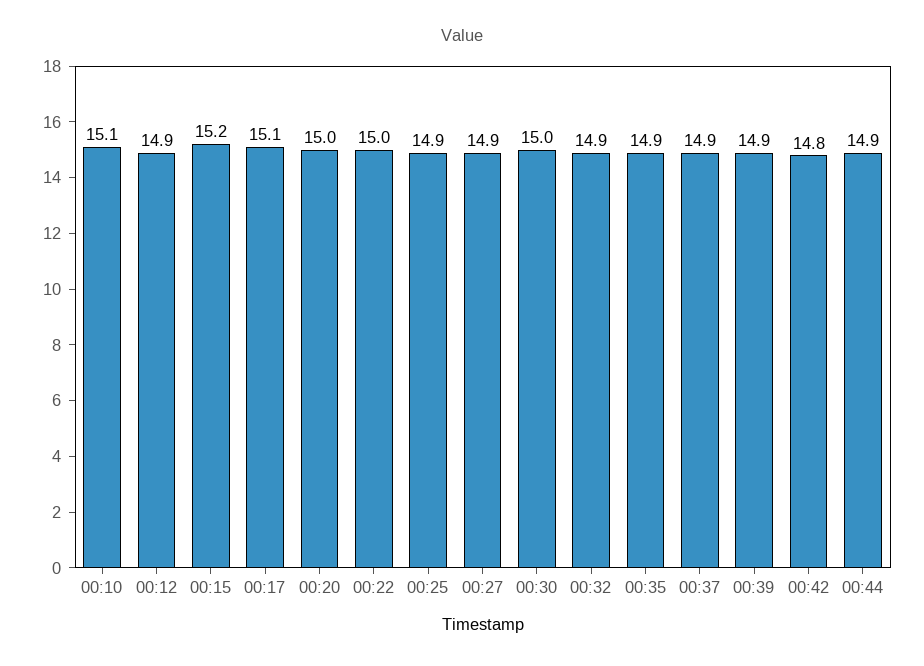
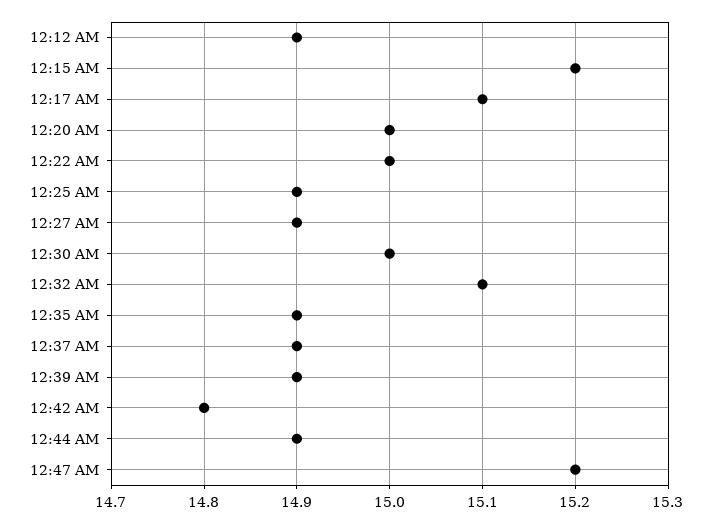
00:10: 15.1 -> none
00:32: 14.9 -> 15.1
12:47 AM: none -> 15.2

